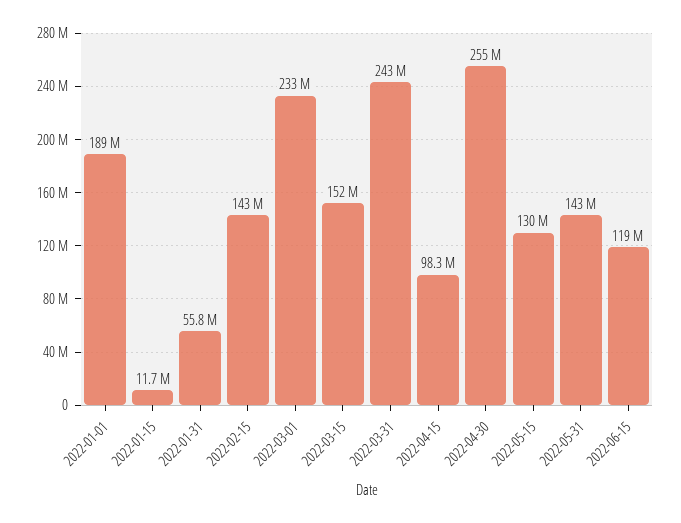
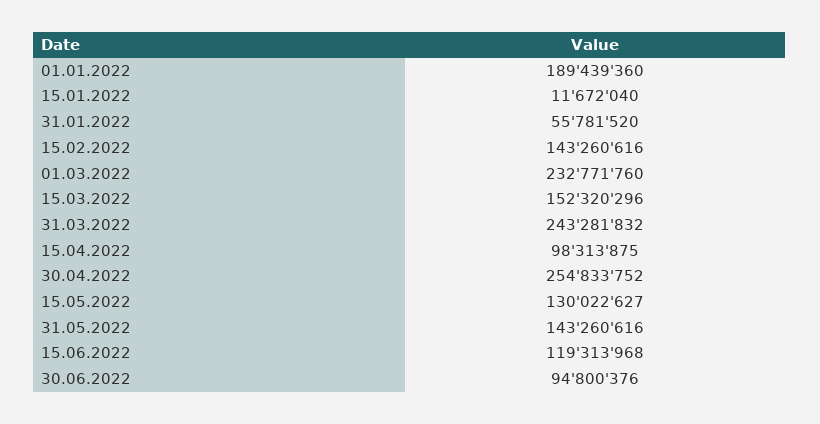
30.06.2022: none -> 94800376

